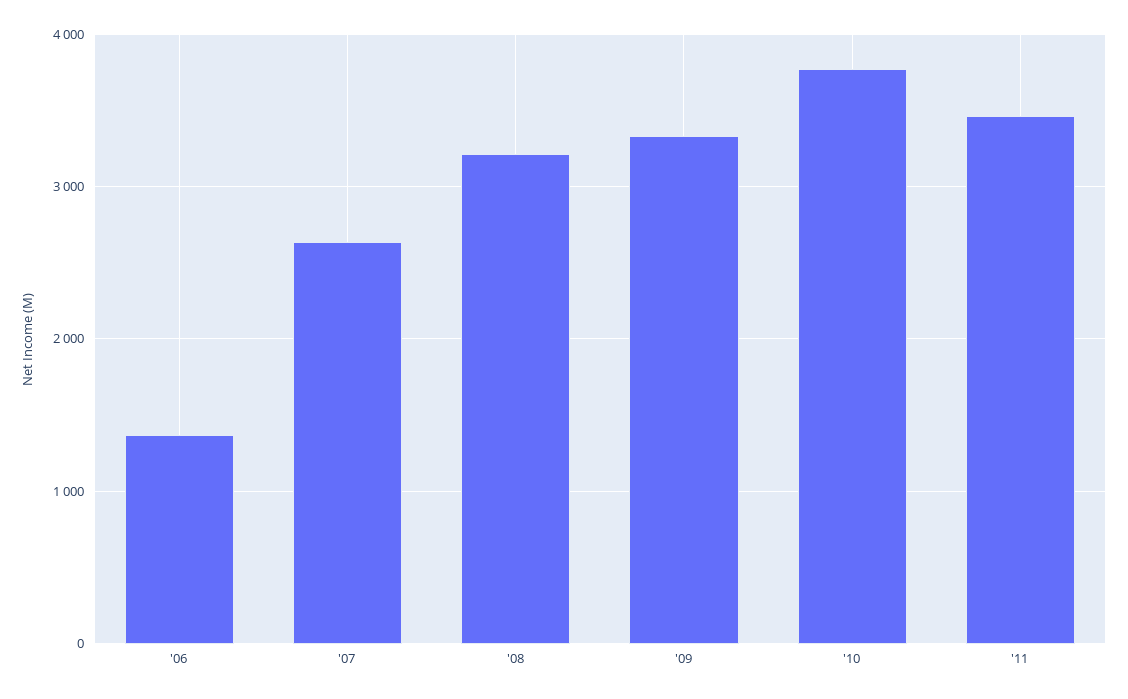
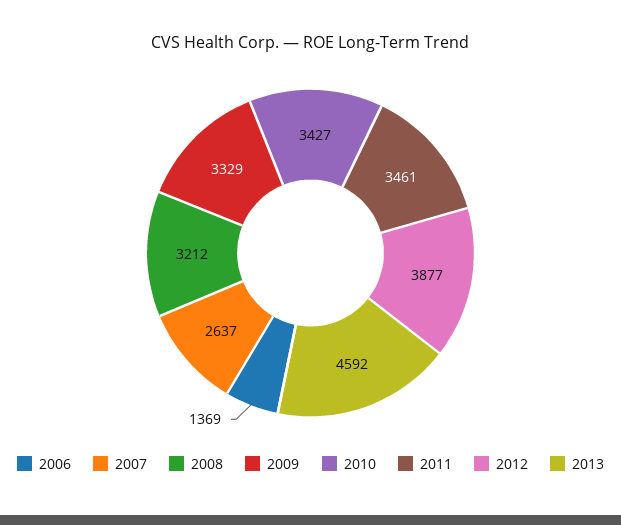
'10: 3800 -> 3427
2012: none -> 3877
2013: none -> 4592

